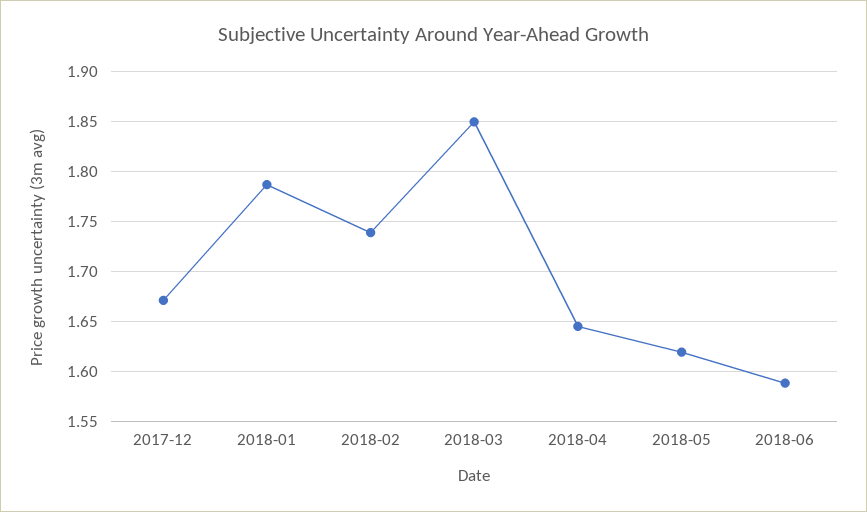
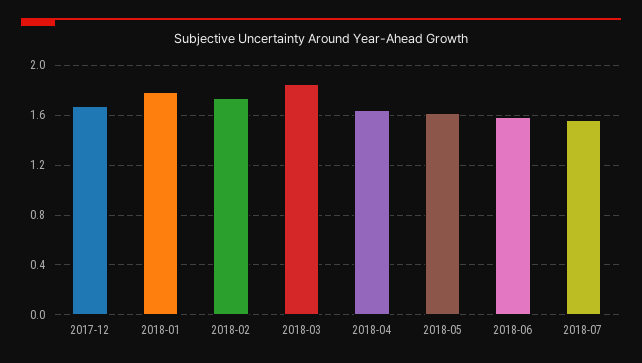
2018-07: none -> 1.55

